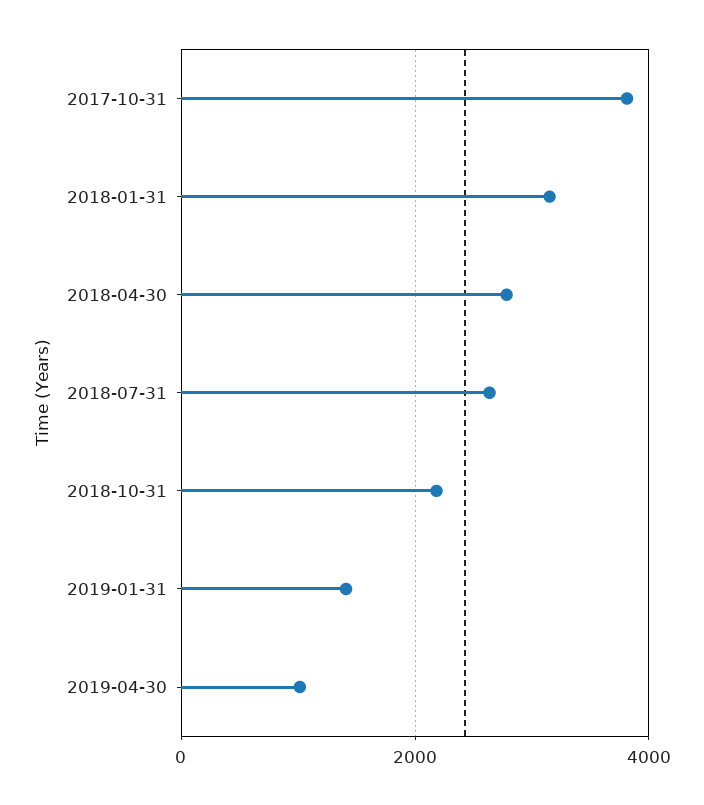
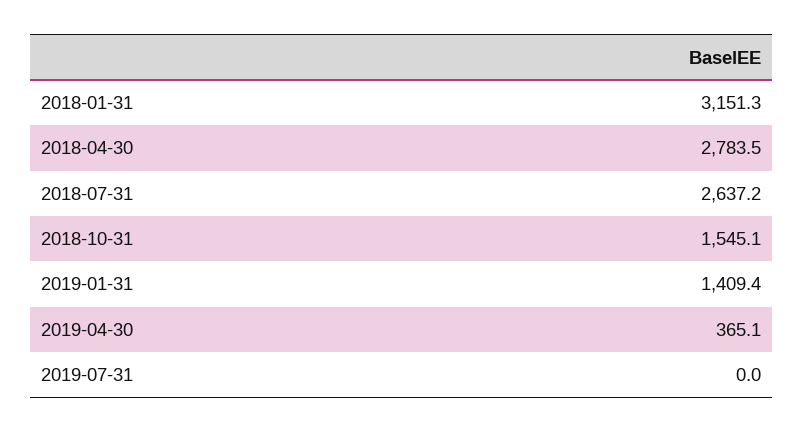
2017-10-31: 3800 -> none
2018-10-31: 2200 -> 1545.1
2019-04-30: 1000 -> 365.1
2019-07-31: none -> 0

